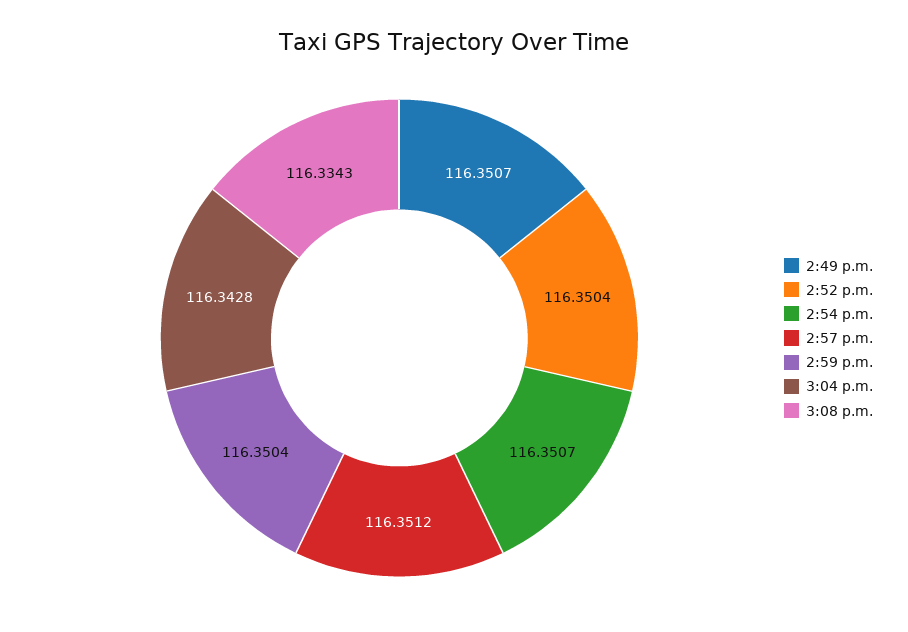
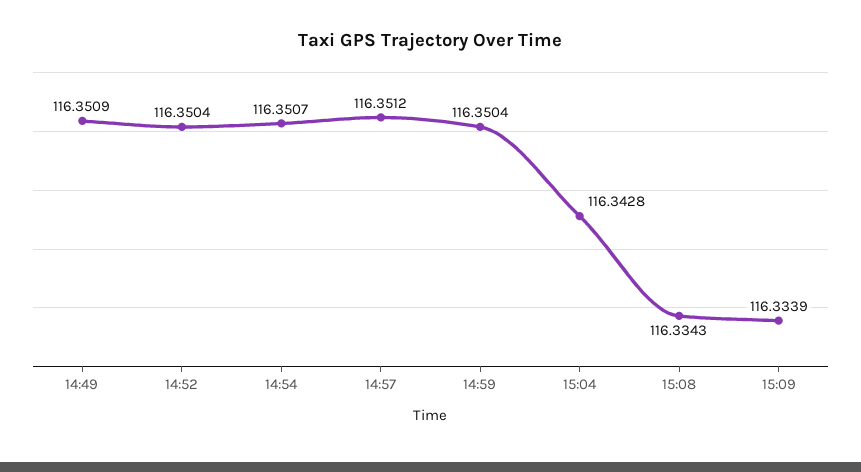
2:49 p.m.: 116.3507 -> 116.3509
15:09: none -> 116.3339

